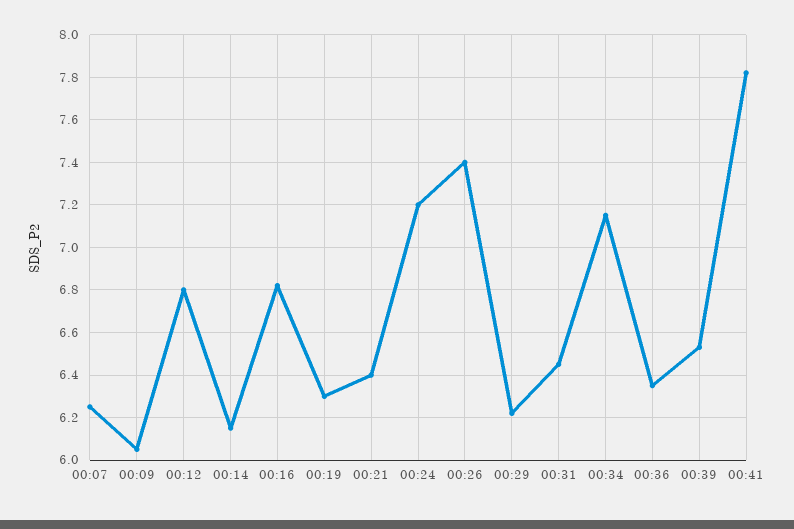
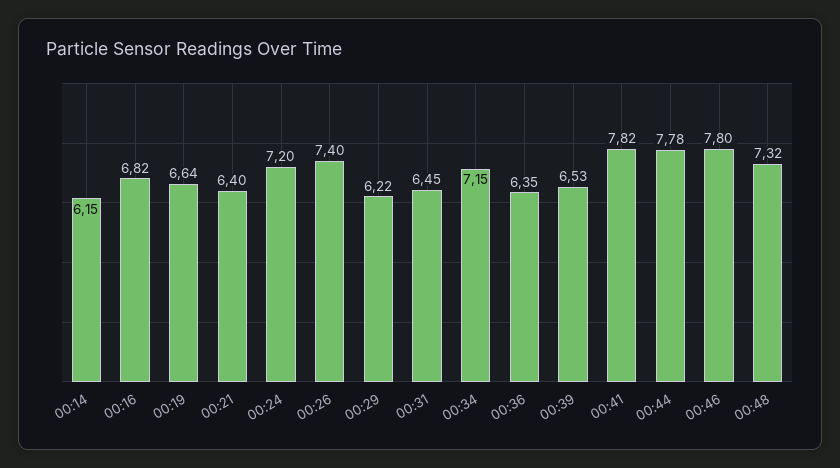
00:07: 6.25 -> none
00:09: 6.05 -> none
00:12: 6.8 -> none
00:19: 6.3 -> 6.64
00:44: none -> 7.78
00:46: none -> 7.8
00:48: none -> 7.32

